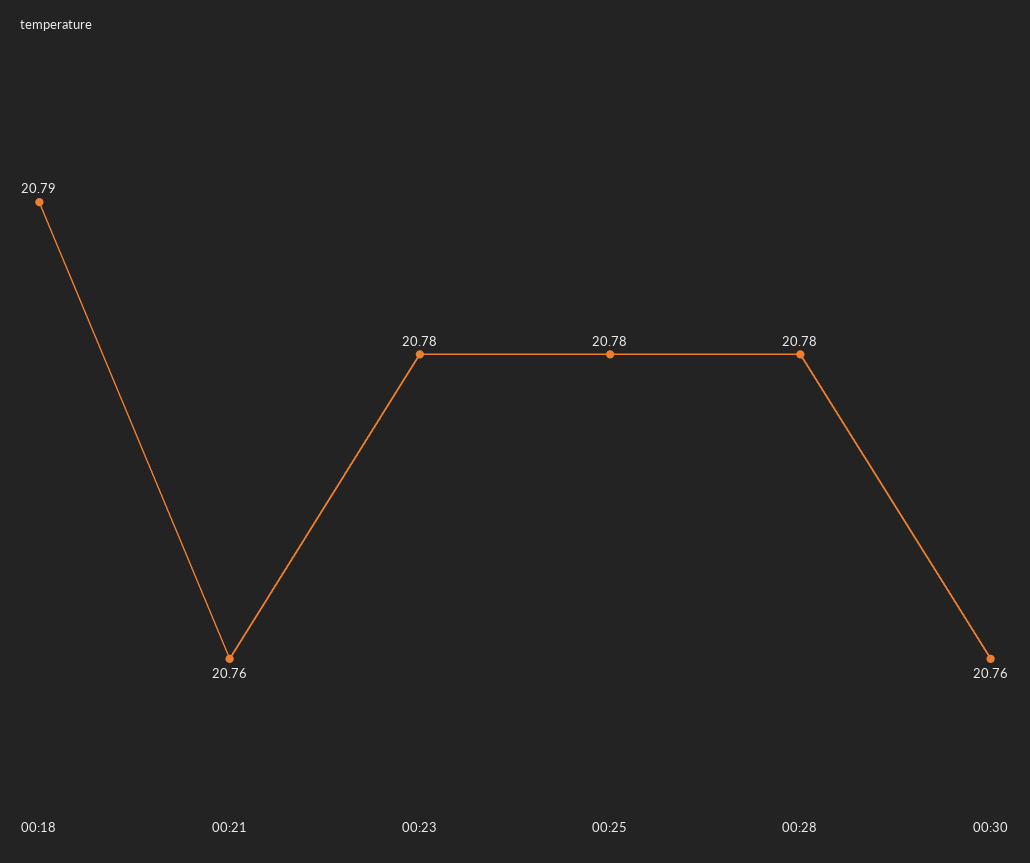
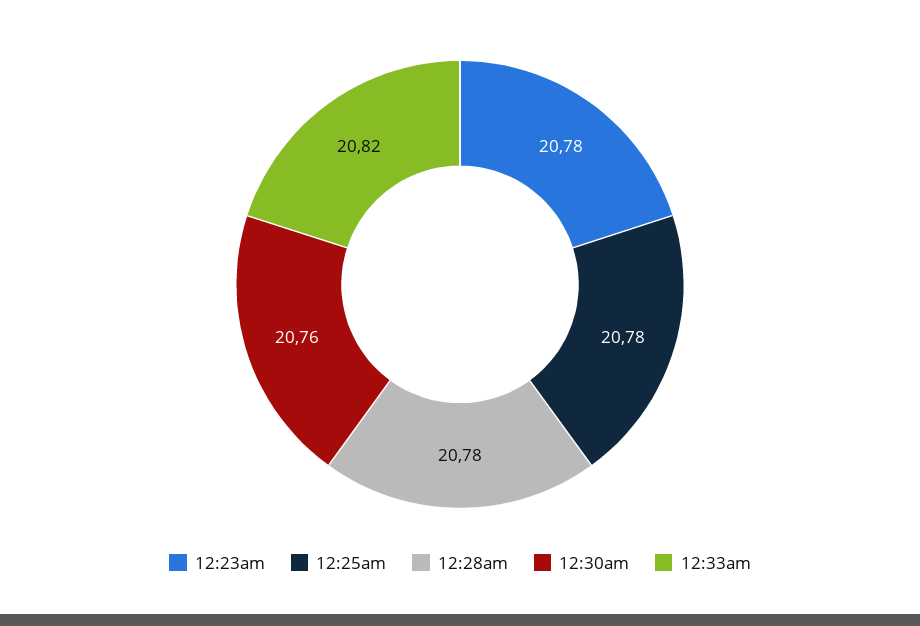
00:18: 20.79 -> none
00:21: 20.76 -> none
12:33am: none -> 20.82

